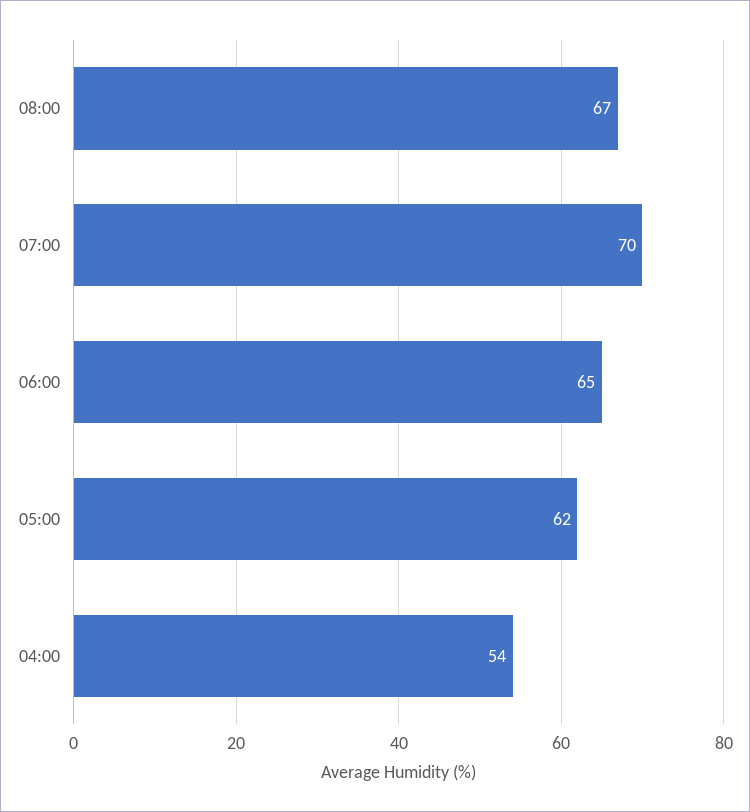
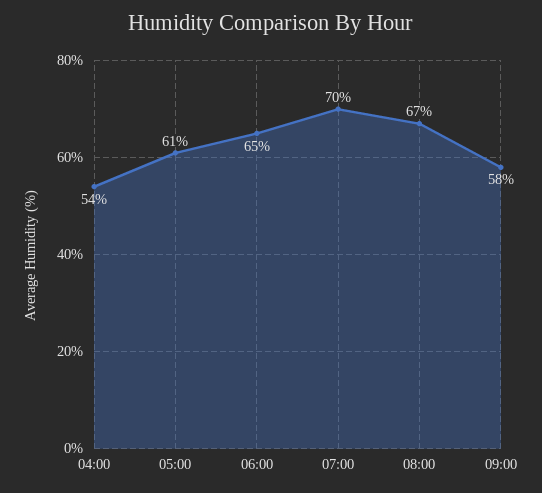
05:00: 62 -> 61
09:00: none -> 58

